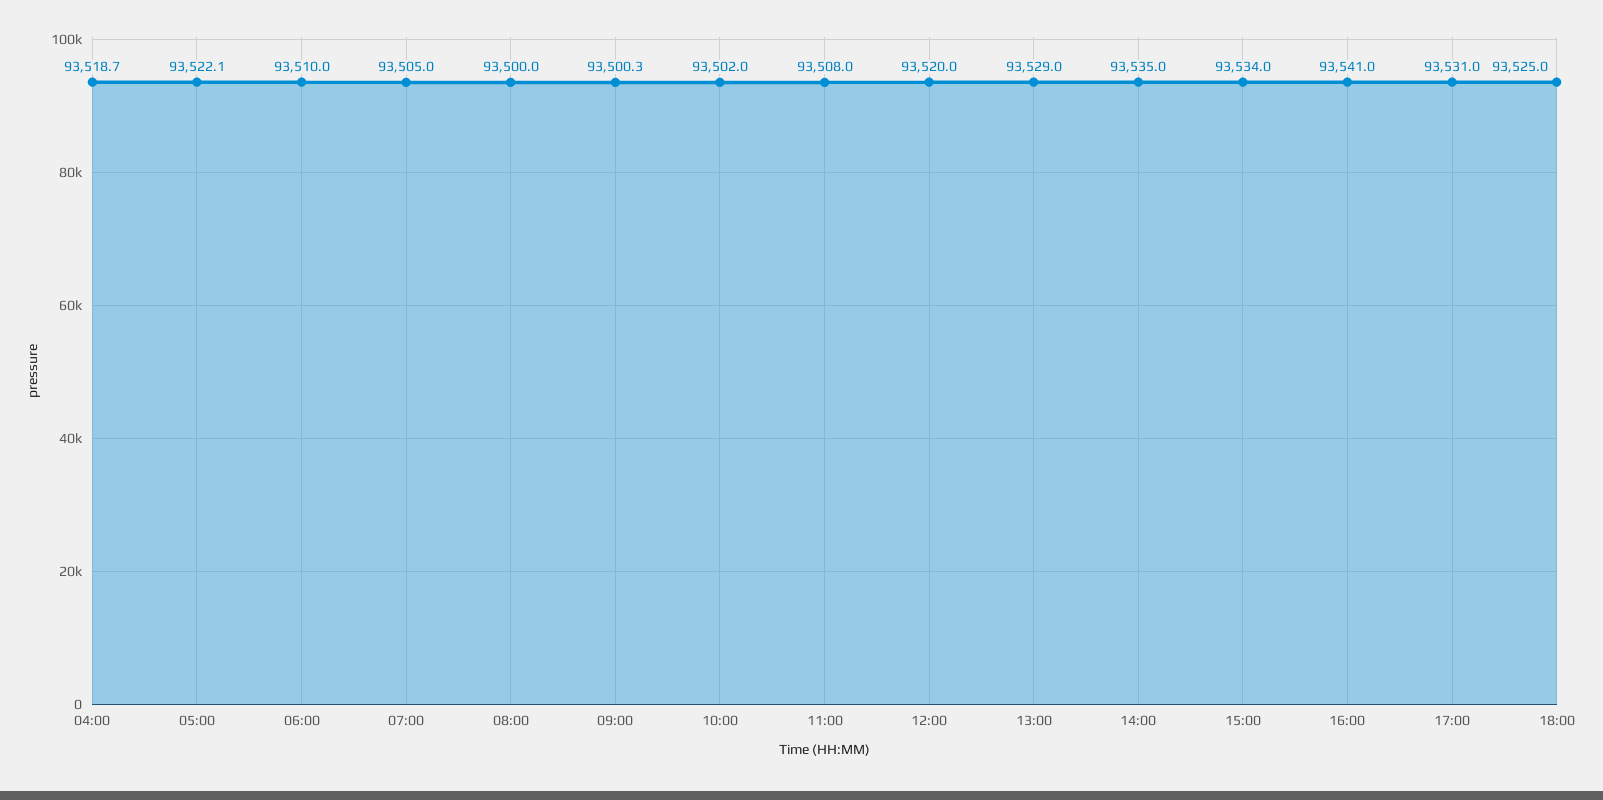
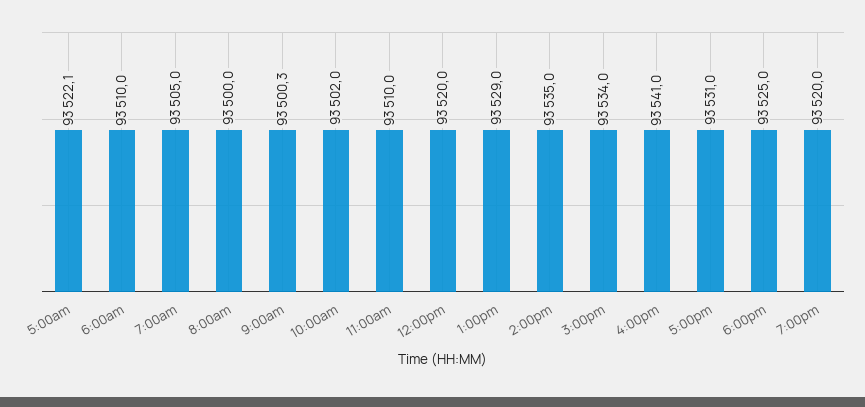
04:00: 93518.7 -> none
11:00: 93508 -> 93510
7:00pm: none -> 93520

